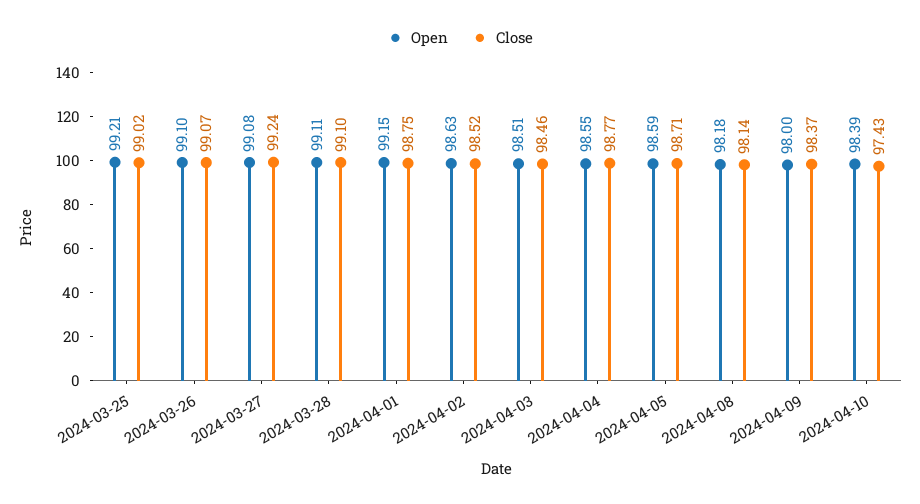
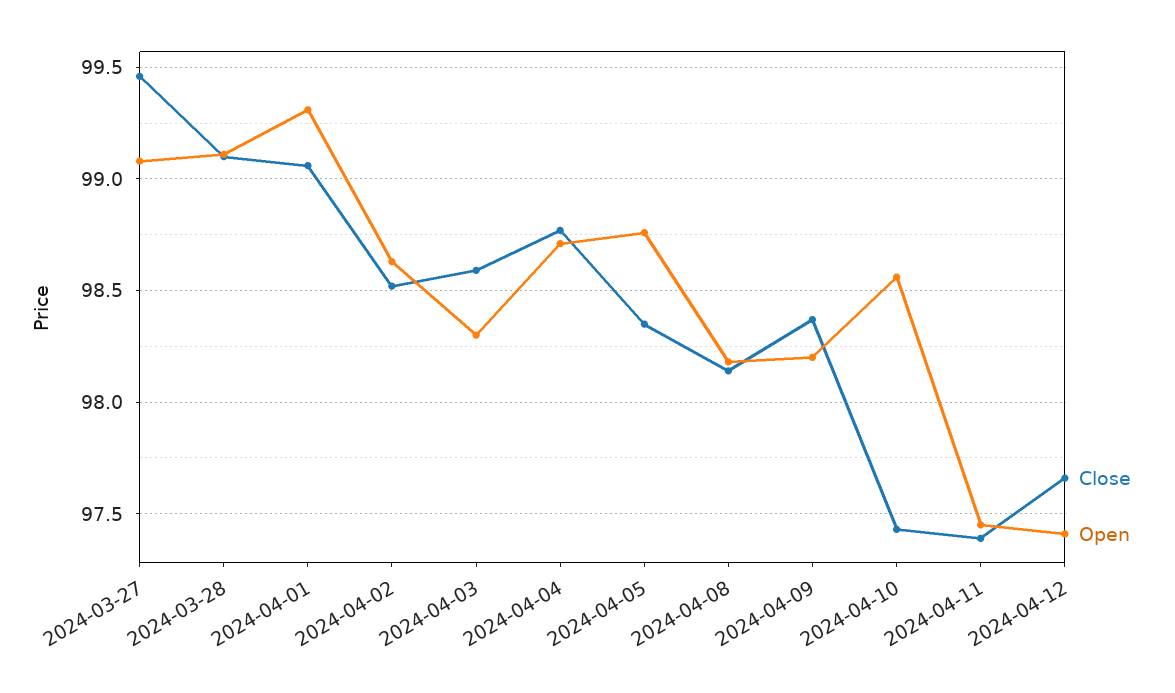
Open, 2024-03-25: 99.21 -> none
Close, 2024-03-25: 99.02 -> none
Open, 2024-03-26: 99.1 -> none
Close, 2024-03-26: 99.07 -> none
Close, 2024-03-27: 99.24 -> 99.45
Open, 2024-04-01: 99.15 -> 99.3
Close, 2024-04-01: 98.75 -> 99.05
Open, 2024-04-03: 98.51 -> 98.3
Close, 2024-04-03: 98.46 -> 98.6
Open, 2024-04-04: 98.55 -> 98.7
Open, 2024-04-05: 98.59 -> 98.75
Close, 2024-04-05: 98.71 -> 98.35
Open, 2024-04-09: 98 -> 98.2
Open, 2024-04-10: 98.39 -> 98.55
Close, 2024-04-11: none -> 97.4
Open, 2024-04-11: none -> 97.45
Close, 2024-04-12: none -> 97.65
Open, 2024-04-12: none -> 97.4

